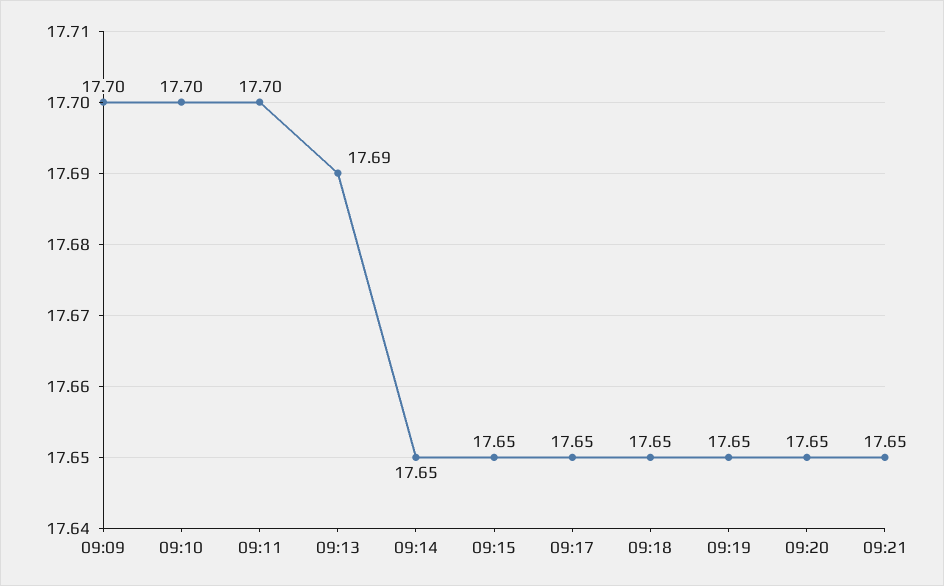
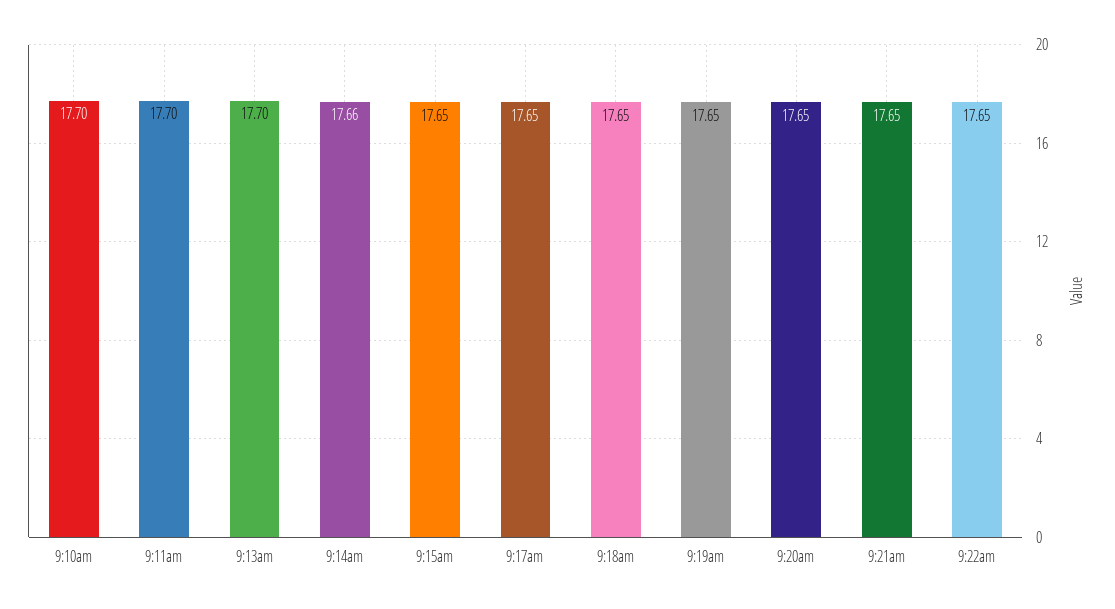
09:09: 17.7 -> none
09:13: 17.69 -> 17.7
09:14: 17.65 -> 17.66
9:22am: none -> 17.65

